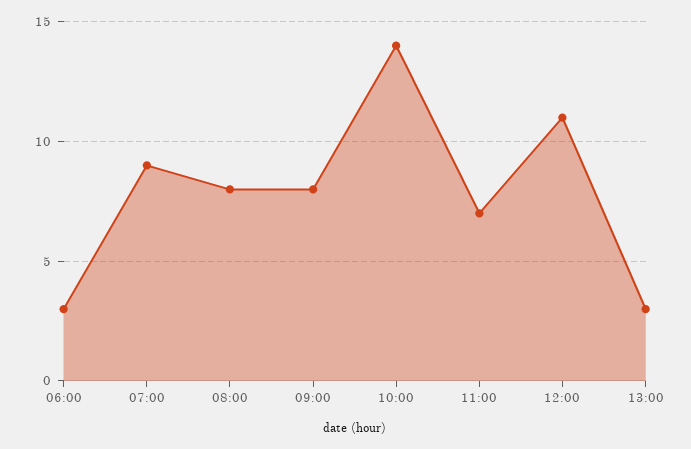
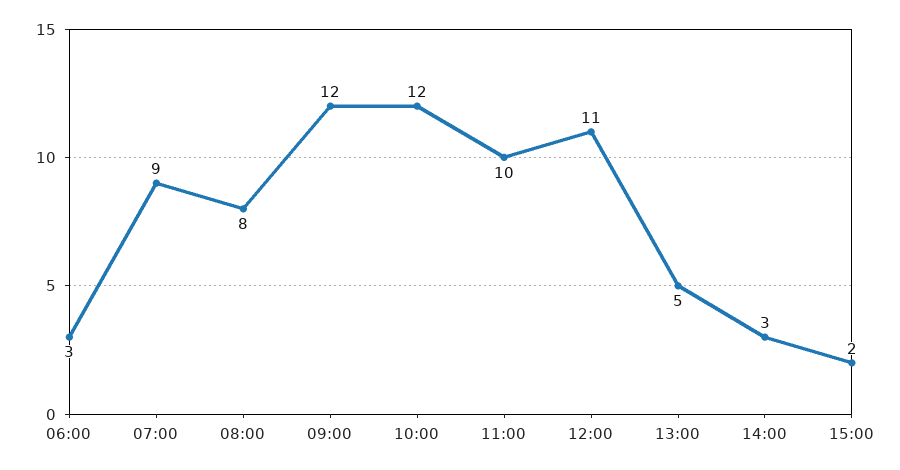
09:00: 8 -> 12
10:00: 14 -> 12
11:00: 7 -> 10
13:00: 3 -> 5
14:00: none -> 3
15:00: none -> 2

